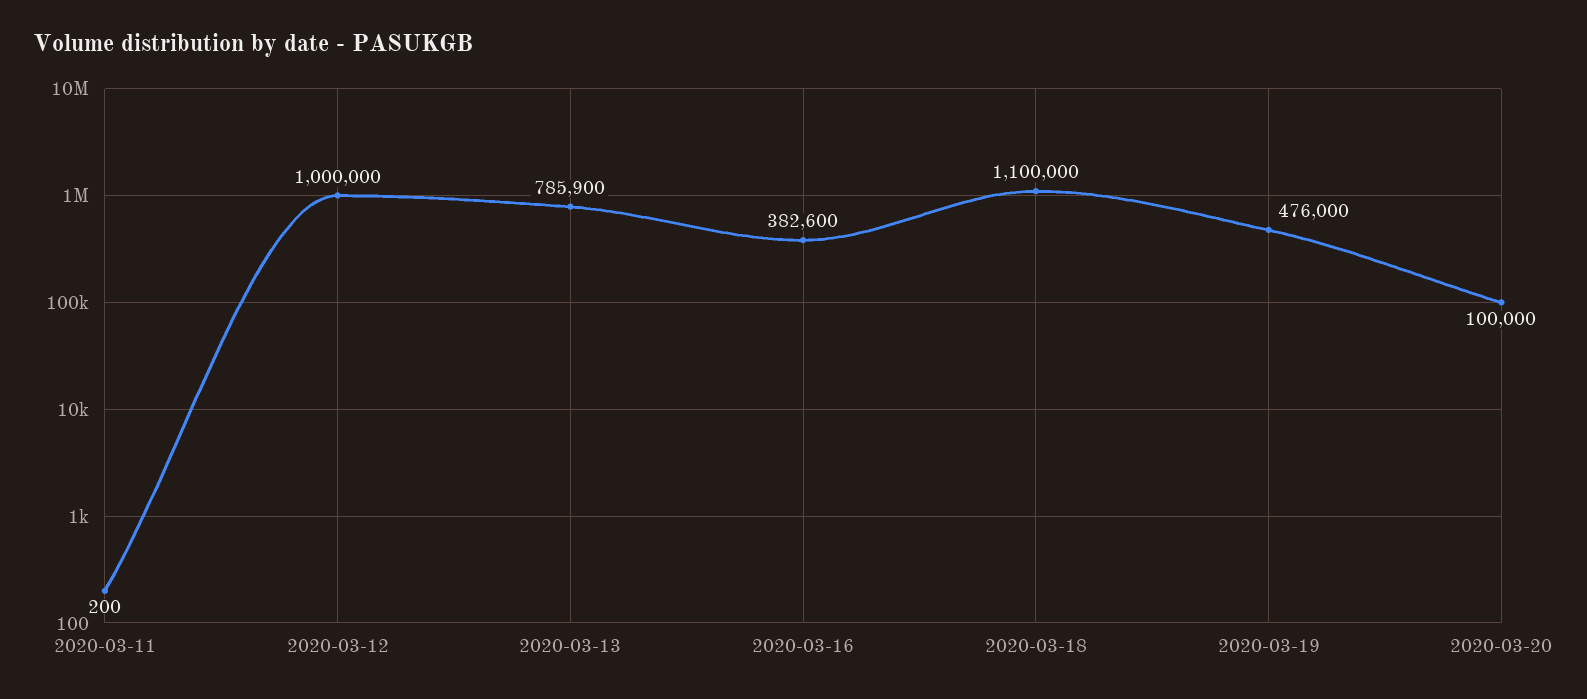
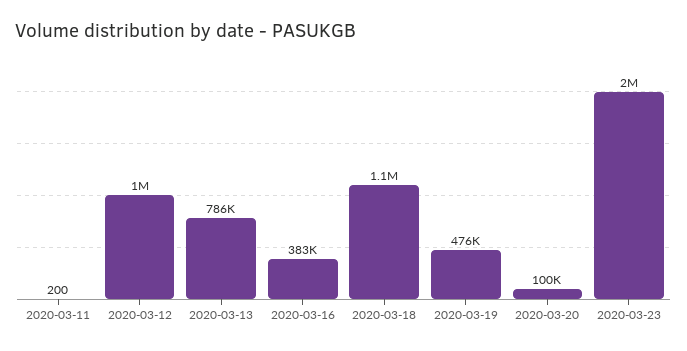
2020-03-23: none -> 2000000

